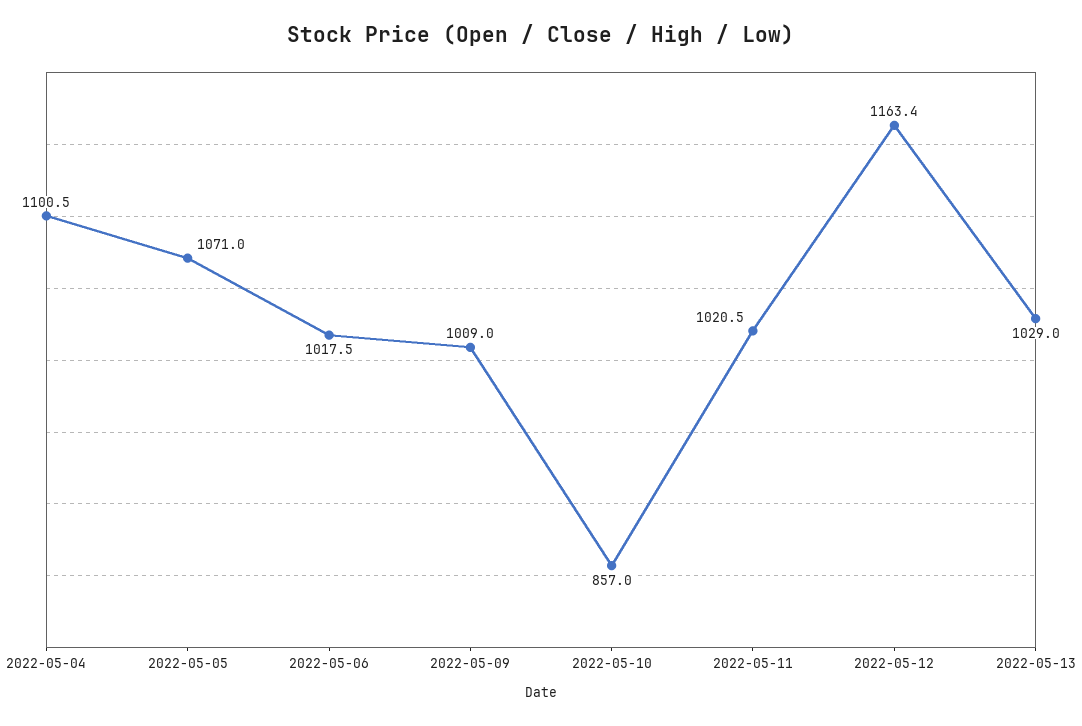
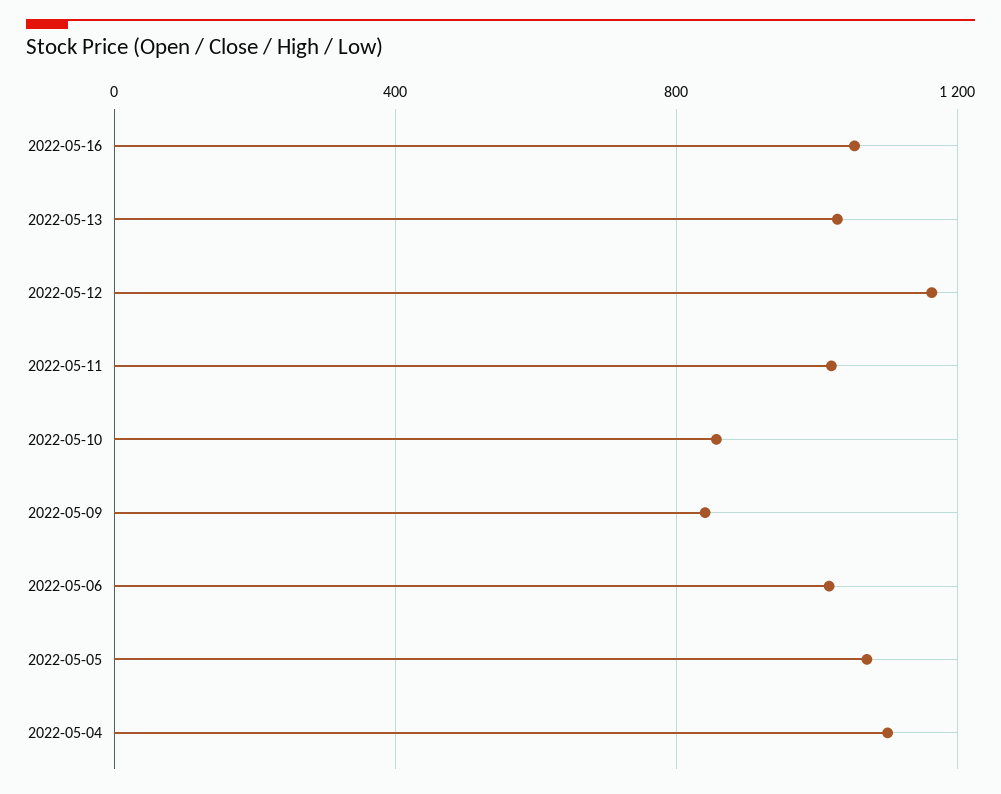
2022-05-09: 1009 -> 850
2022-05-16: none -> 1050

